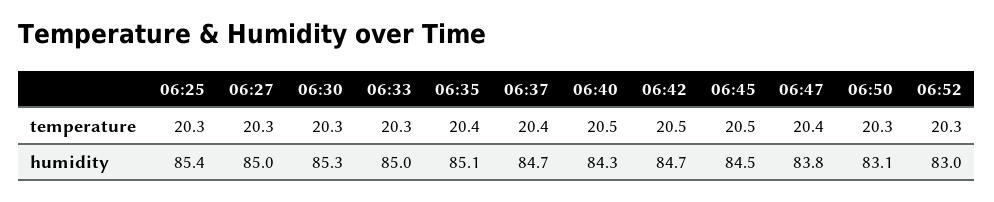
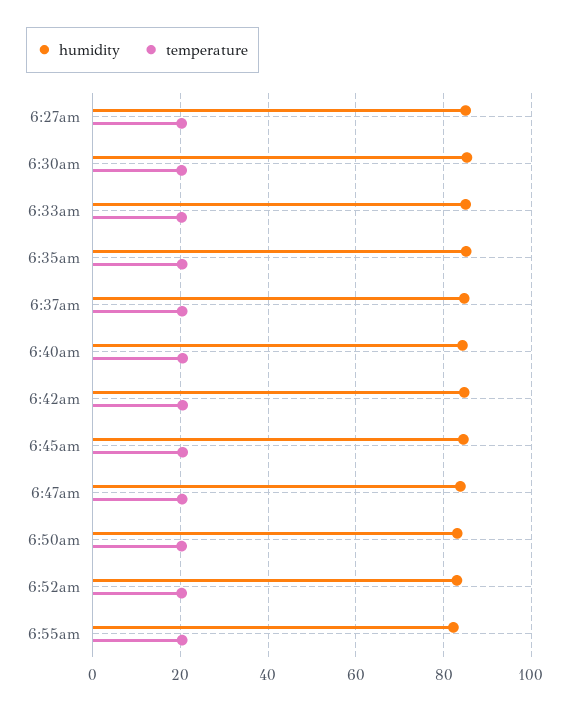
temperature, 06:25: 20.3 -> none
humidity, 06:25: 85.4 -> none
humidity, 6:55am: none -> 82
temperature, 6:55am: none -> 20

